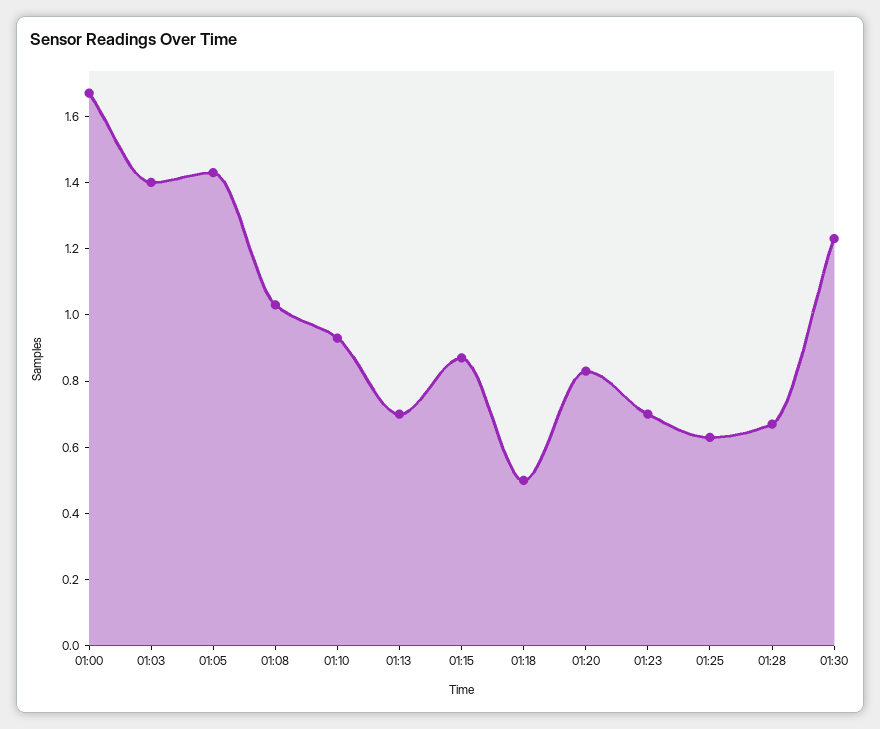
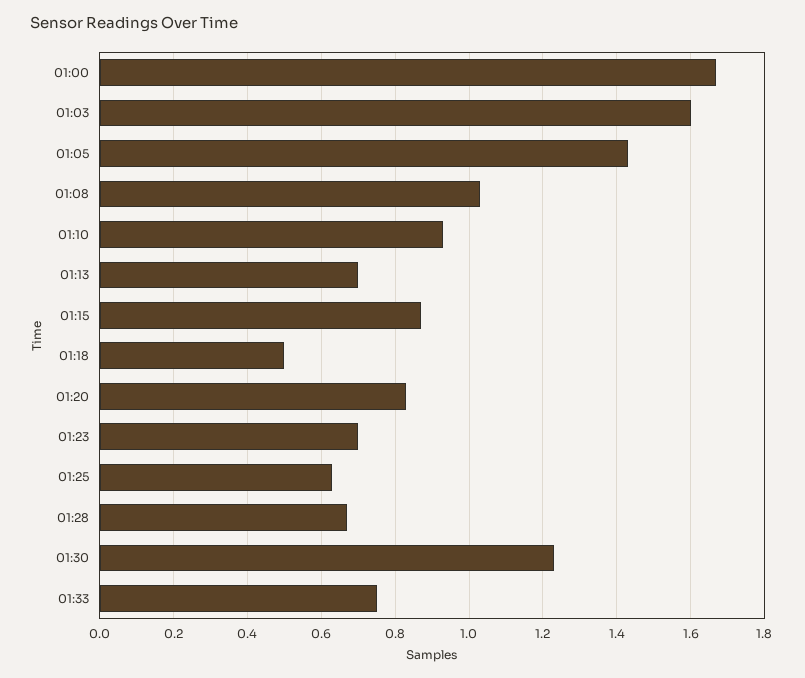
01:03: 1.4 -> 1.6
01:33: none -> 0.75

